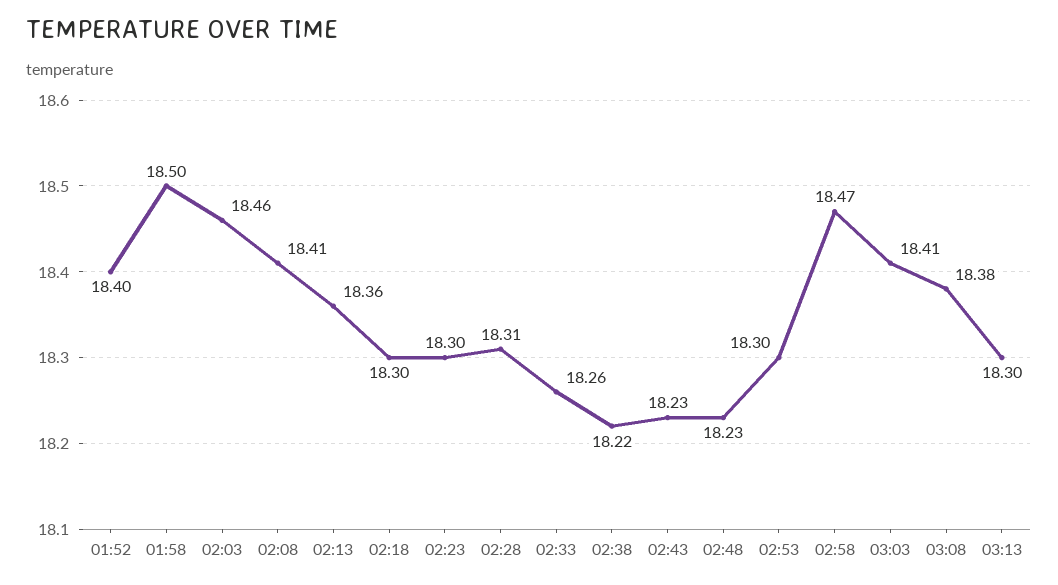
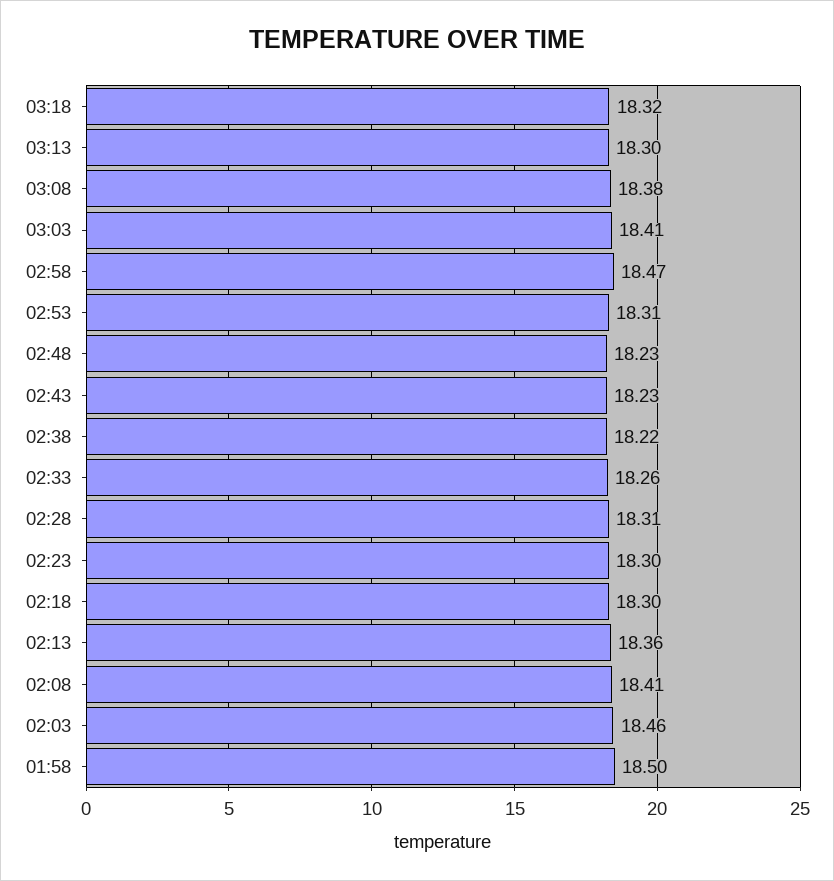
01:52: 18.4 -> none
02:53: 18.3 -> 18.31
03:18: none -> 18.32

